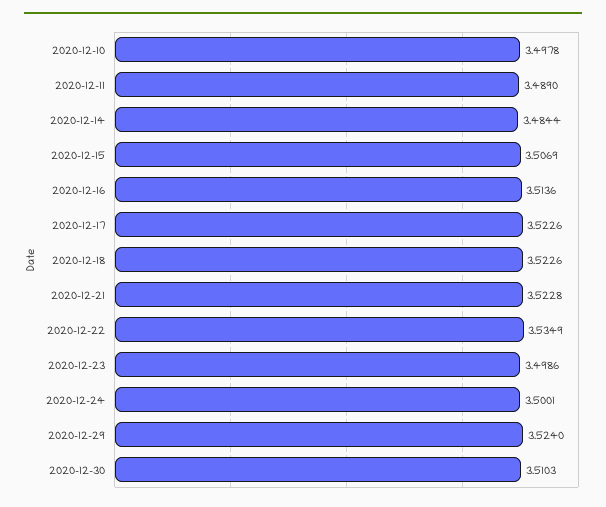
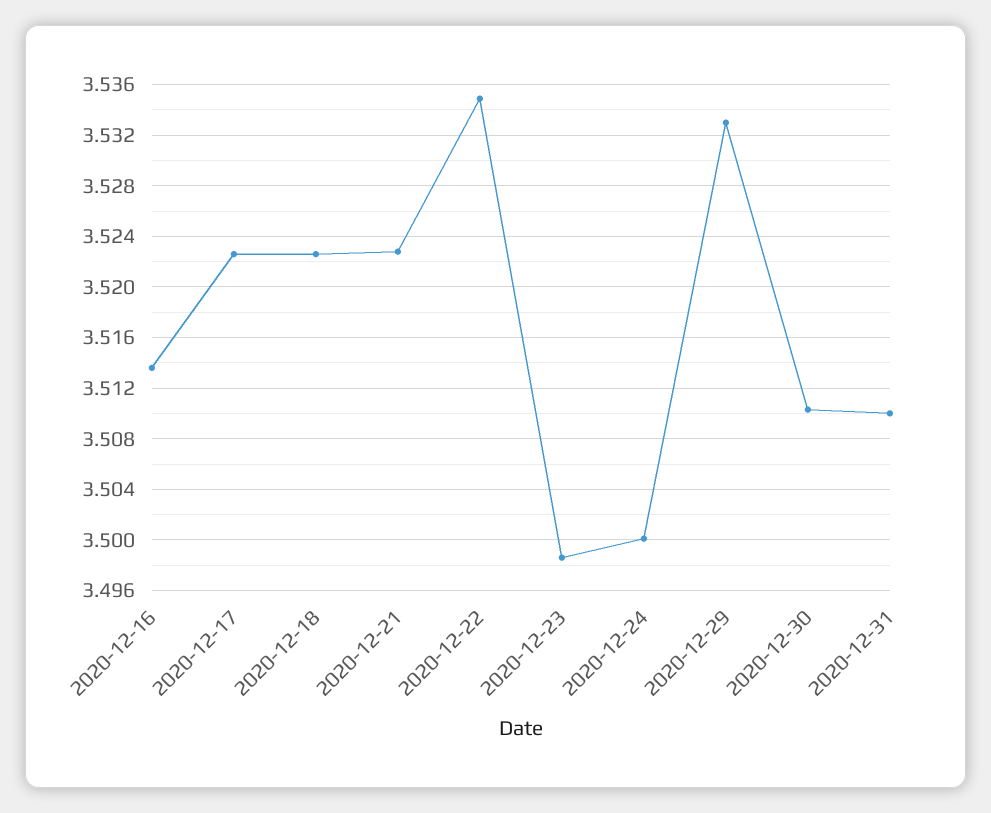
2020-12-10: 3.4978 -> none
2020-12-11: 3.489 -> none
2020-12-14: 3.4844 -> none
2020-12-15: 3.5069 -> none
2020-12-29: 3.524 -> 3.533
2020-12-31: none -> 3.51

